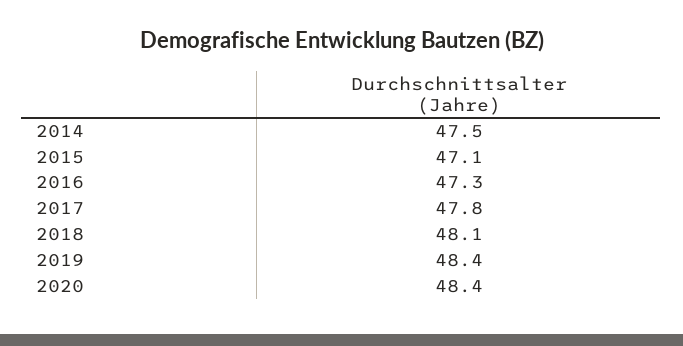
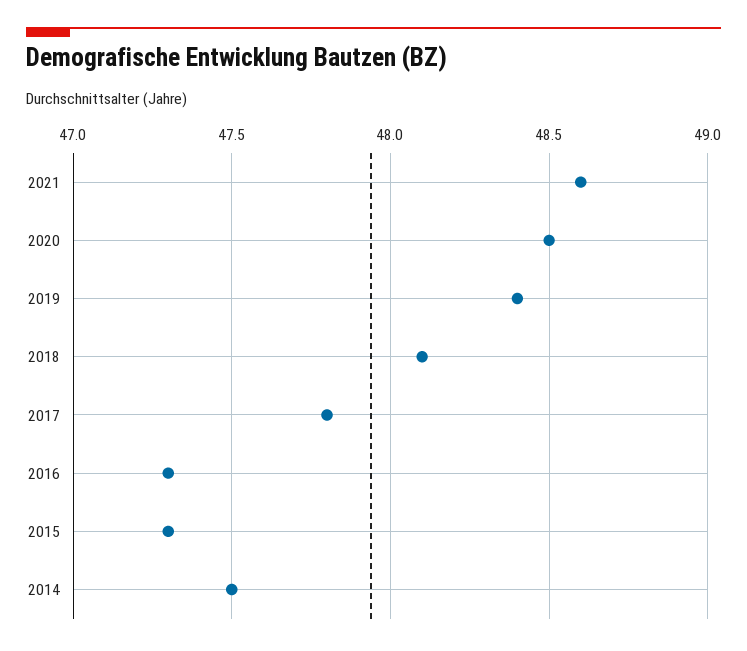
2015: 47.1 -> 47.3
2020: 48.4 -> 48.5
2021: none -> 48.6

